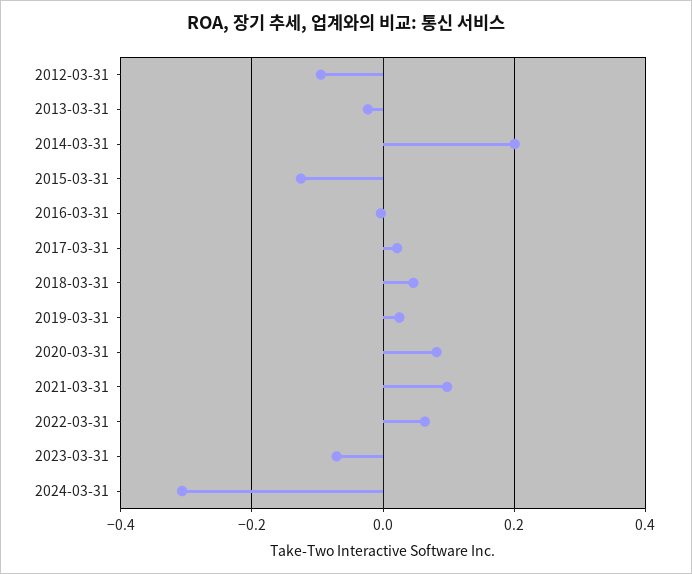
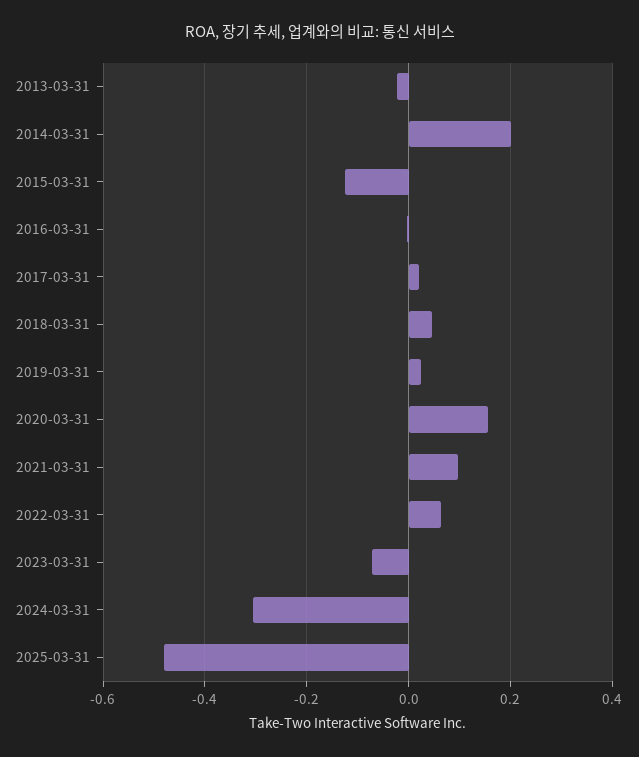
2012-03-31: -0.1 -> none
2020-03-31: 0.08 -> 0.16
2025-03-31: none -> -0.48

